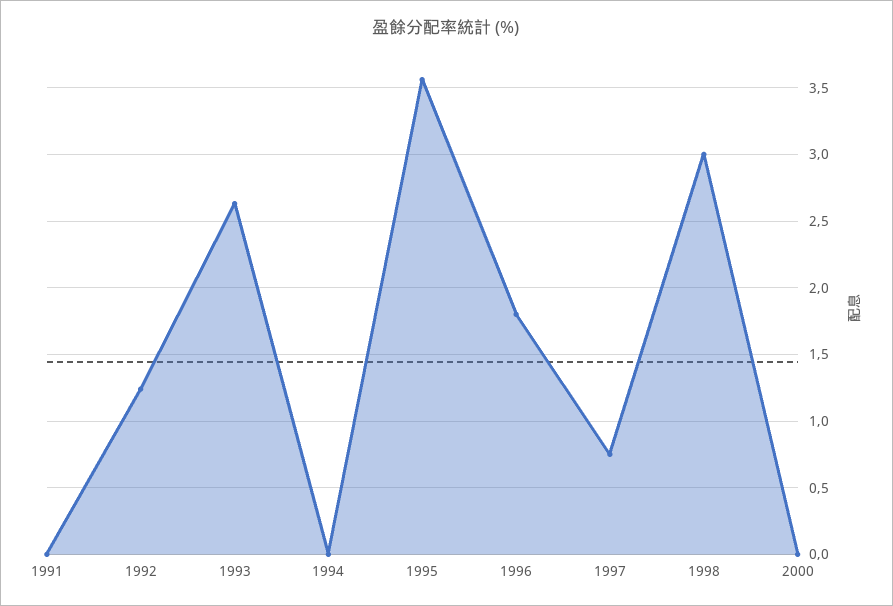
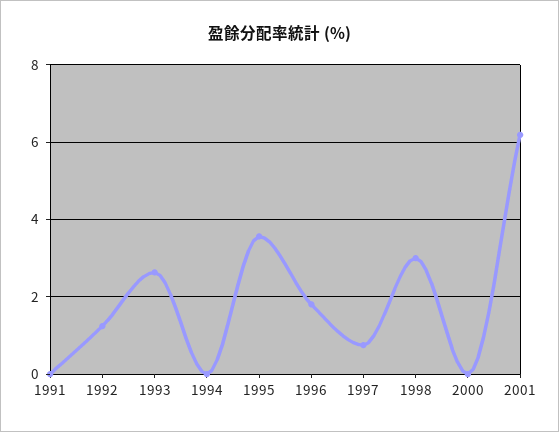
2001: none -> 6.2

